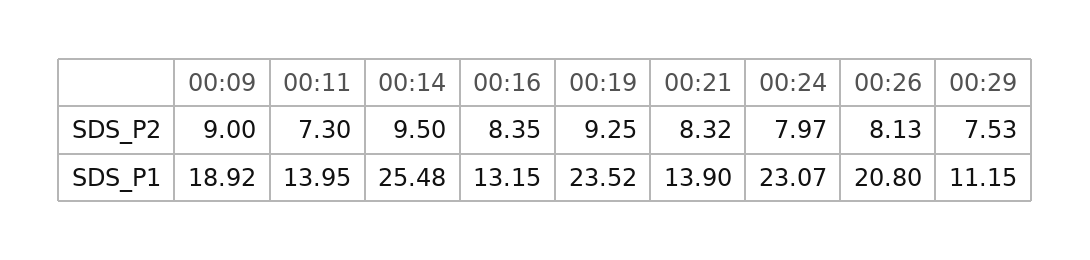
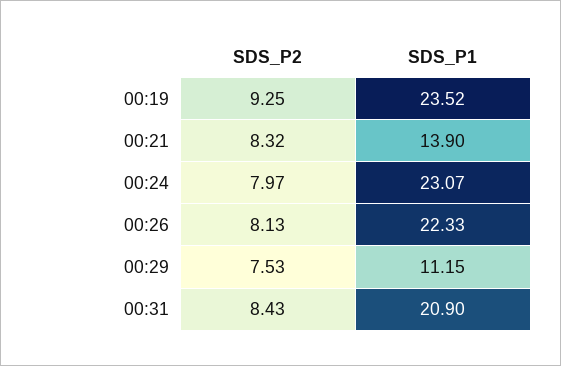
00:09, SDS_P2: 9 -> none
00:11, SDS_P2: 7.3 -> none
00:14, SDS_P2: 9.5 -> none
00:16, SDS_P2: 8.35 -> none
00:09, SDS_P1: 18.92 -> none
00:11, SDS_P1: 13.95 -> none
00:14, SDS_P1: 25.48 -> none
00:16, SDS_P1: 13.15 -> none
00:26, SDS_P1: 20.8 -> 22.33
00:31, SDS_P2: none -> 8.43
00:31, SDS_P1: none -> 20.9

